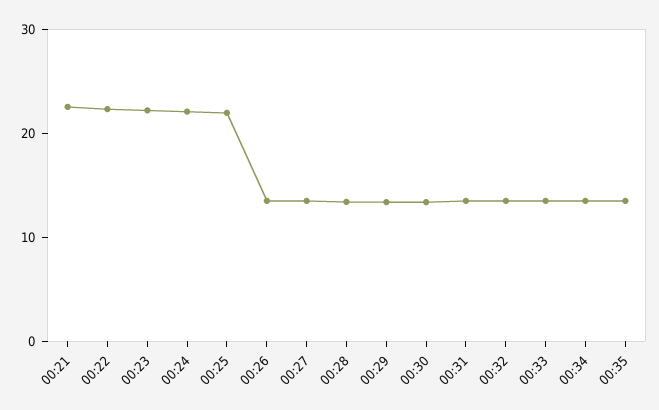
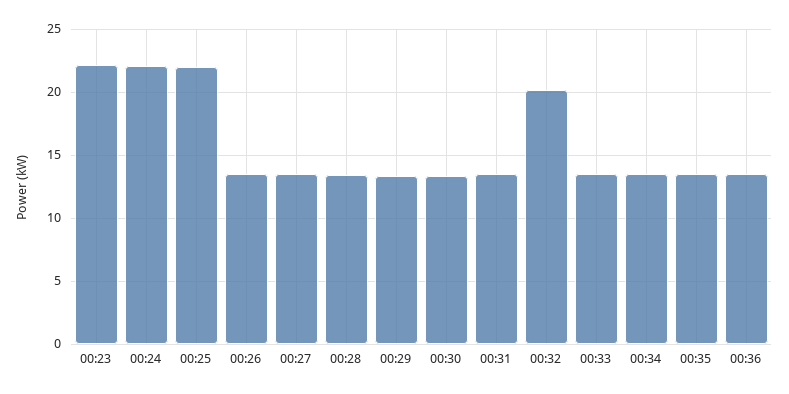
00:21: 22 -> none
00:22: 22 -> none
00:32: 14 -> 20
00:36: none -> 13.5

